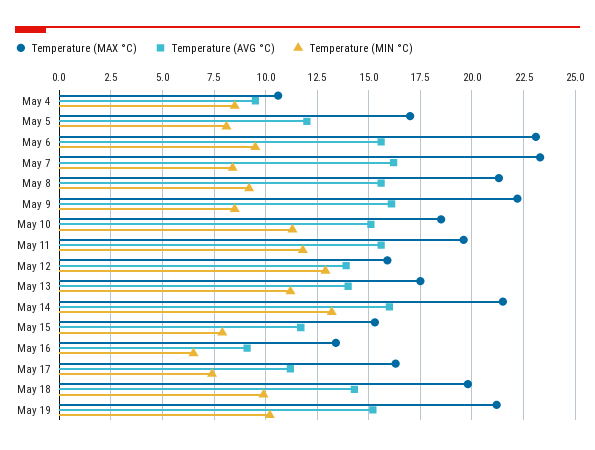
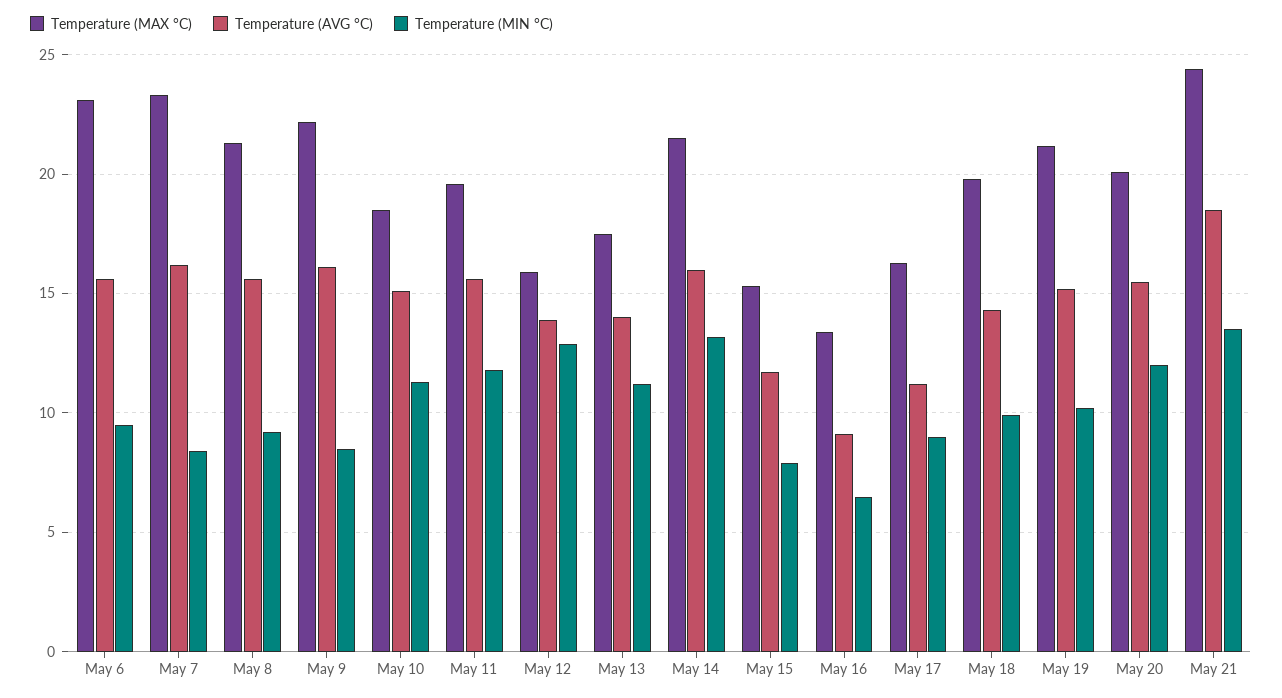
Temperature (MAX °C), May 4: 10.5 -> none
Temperature (AVG °C), May 4: 9.5 -> none
Temperature (MIN °C), May 4: 8.5 -> none
Temperature (MAX °C), May 5: 17 -> none
Temperature (AVG °C), May 5: 12 -> none
Temperature (MIN °C), May 5: 8 -> none
Temperature (MIN °C), May 17: 7.5 -> 9
Temperature (MAX °C), May 20: none -> 20
Temperature (AVG °C), May 20: none -> 15.5
Temperature (MIN °C), May 20: none -> 12
Temperature (MAX °C), May 21: none -> 24.5
Temperature (AVG °C), May 21: none -> 18.5
Temperature (MIN °C), May 21: none -> 13.5

